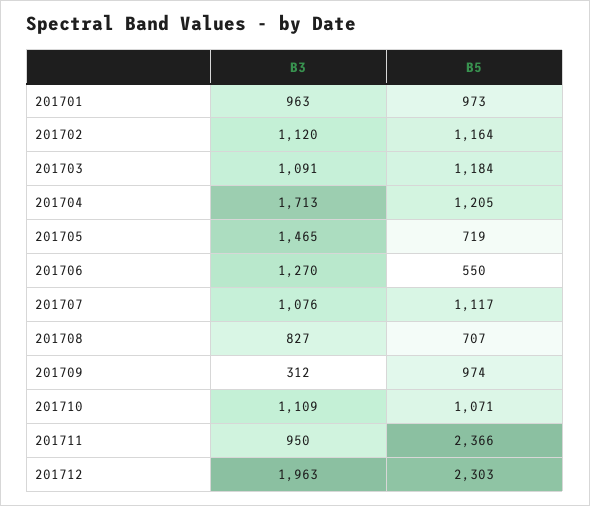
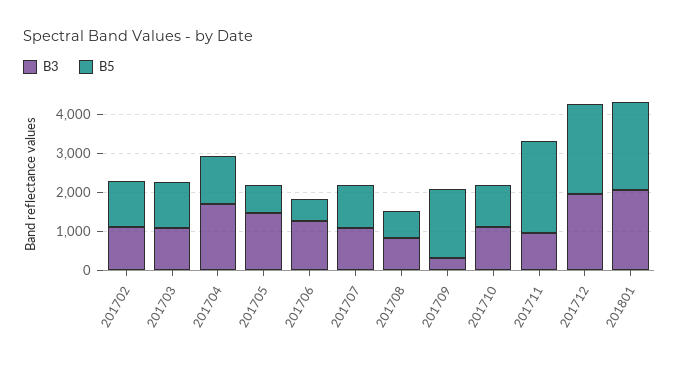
B3, 201701: 963 -> none
B5, 201701: 973 -> none
B5, 201709: 974 -> 1750
B3, 201801: none -> 2000
B5, 201801: none -> 2250

